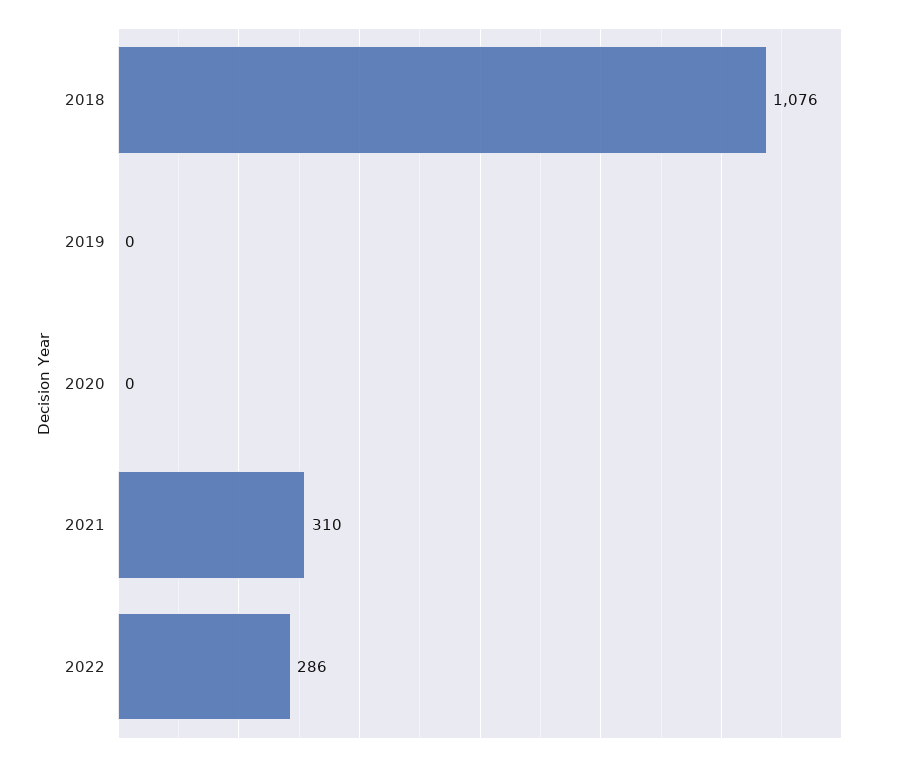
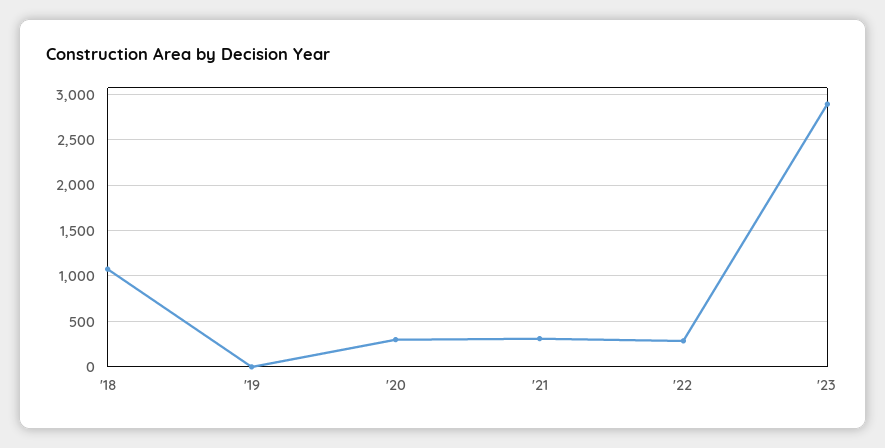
2020: 0 -> 300
'23: none -> 2900

